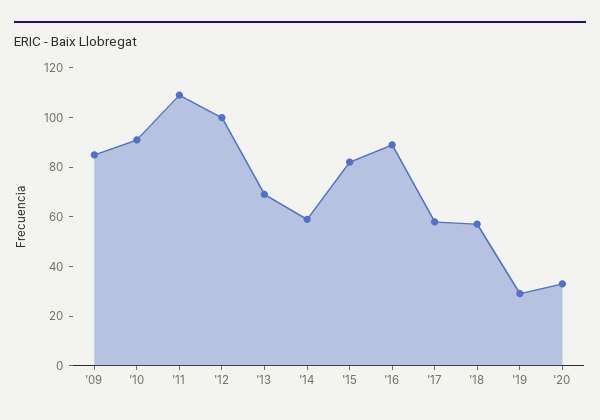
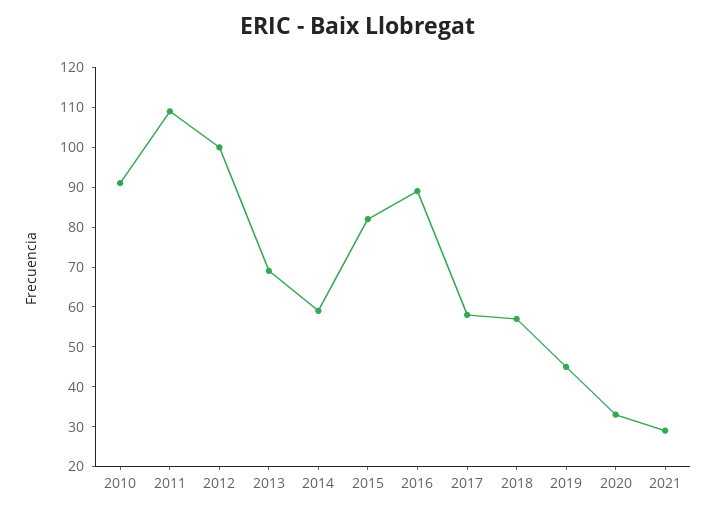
'09: 85 -> none
'19: 30 -> 45
2021: none -> 30

